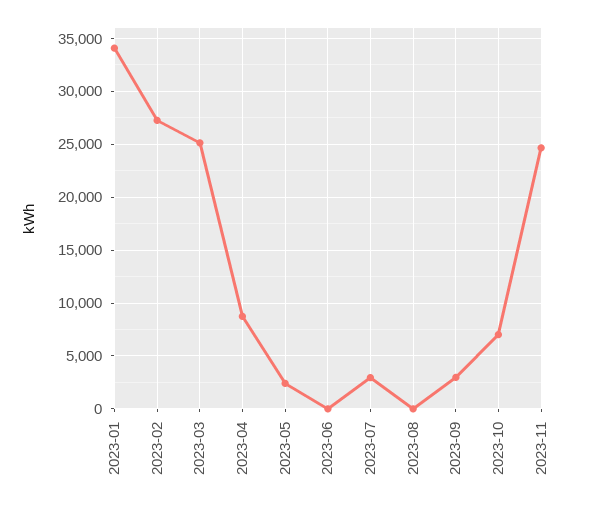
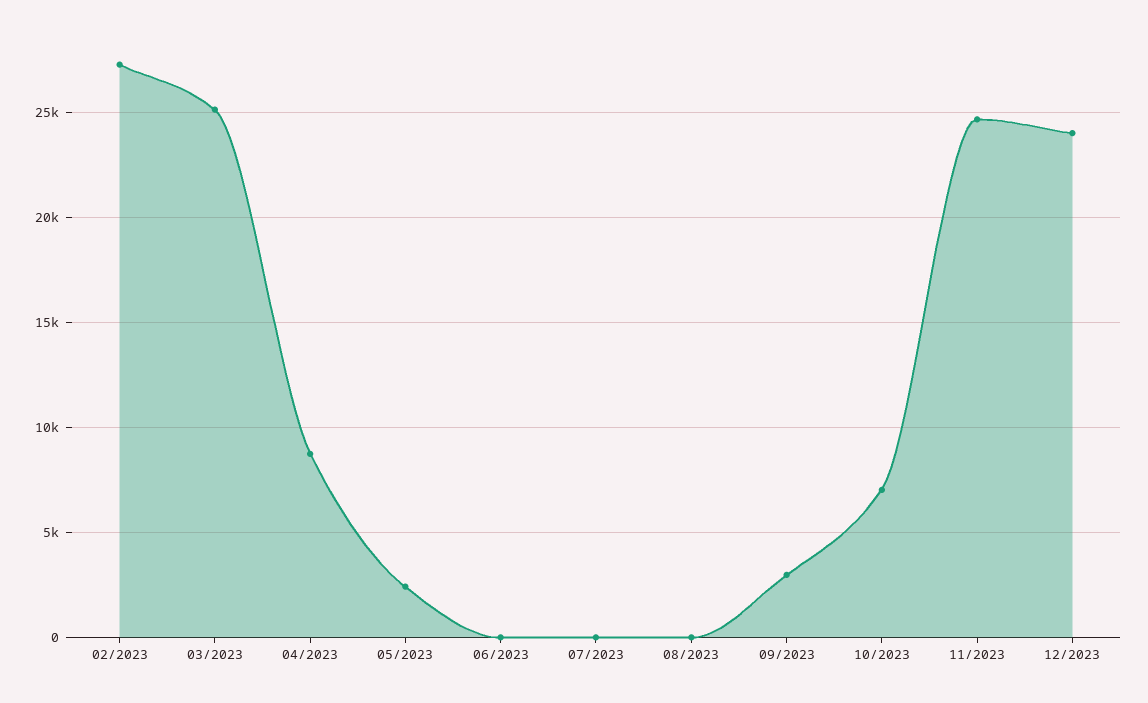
2023-01: 34000 -> none
2023-07: 3000 -> 0
12/2023: none -> 24000

